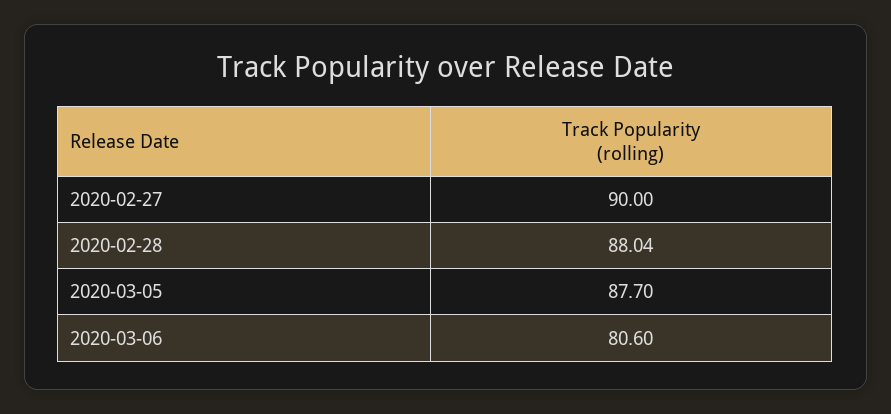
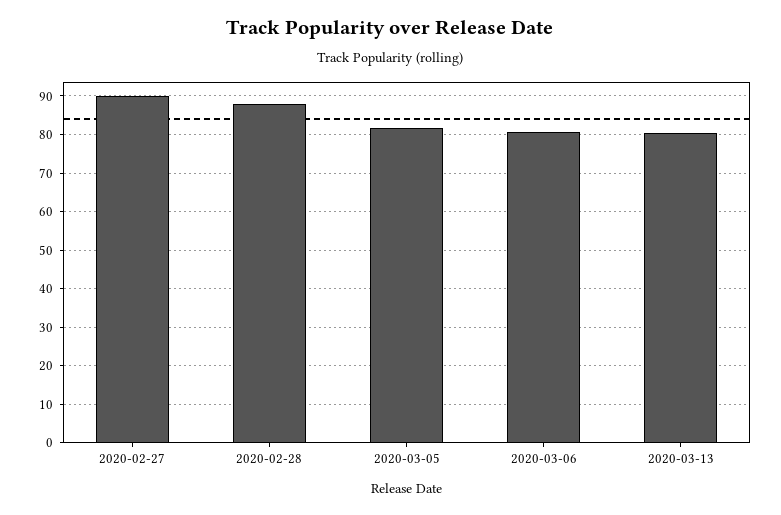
2020-03-05: 87.7 -> 82
2020-03-13: none -> 80

